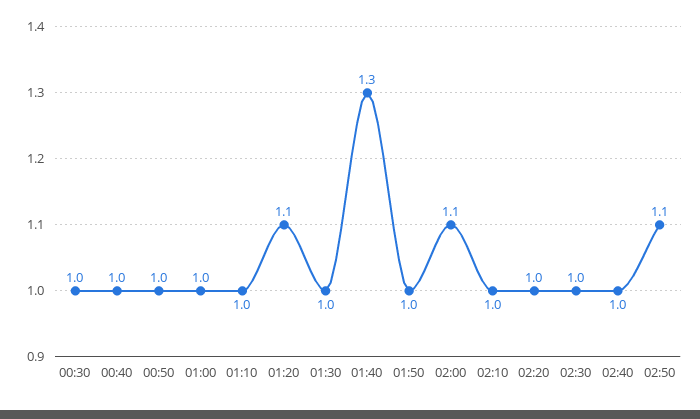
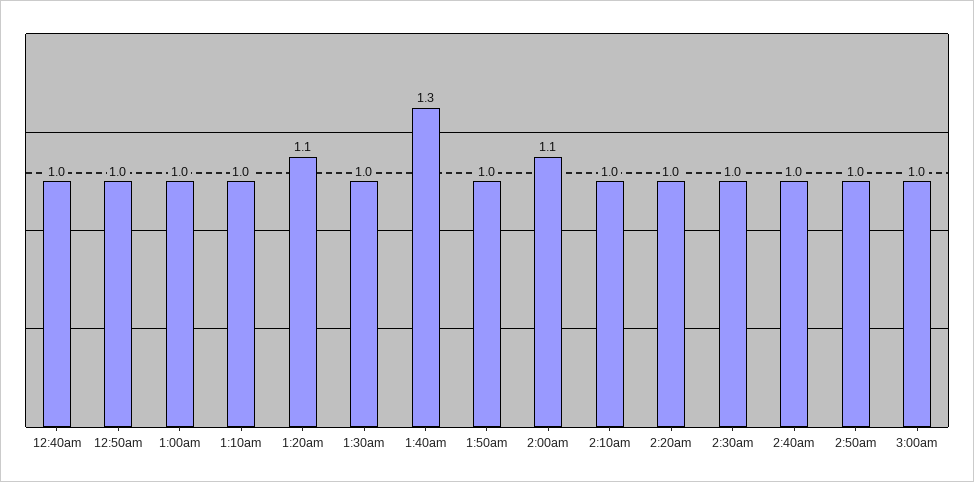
00:30: 1 -> none
02:50: 1.1 -> 1
3:00am: none -> 1

